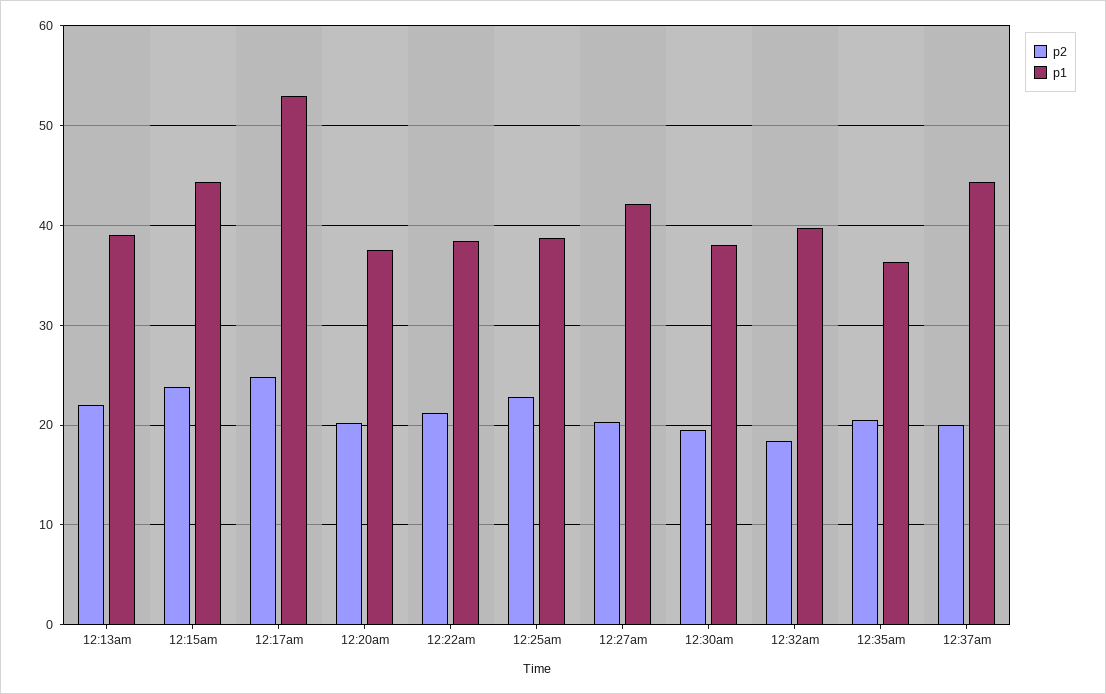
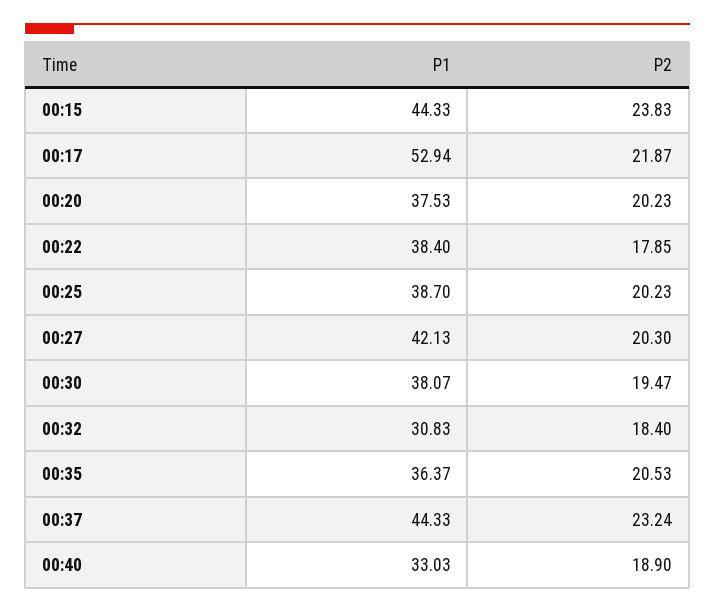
p2, 12:13am: 22 -> none
p1, 12:13am: 39 -> none
p2, 12:17am: 25 -> 21.87
p2, 12:22am: 21 -> 17.85
p2, 12:25am: 23 -> 20.23
p1, 12:32am: 40 -> 30.83
p2, 12:37am: 20 -> 23.24
p1, 00:40: none -> 33.03
p2, 00:40: none -> 18.9

